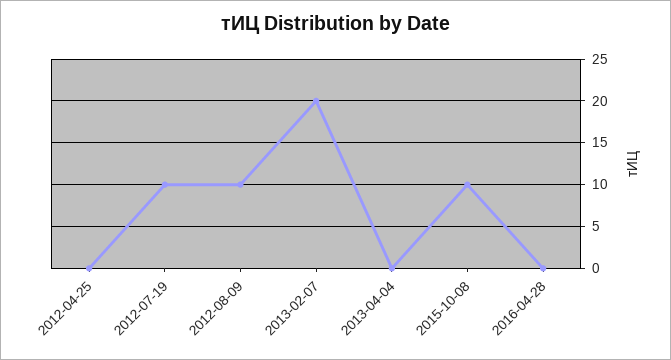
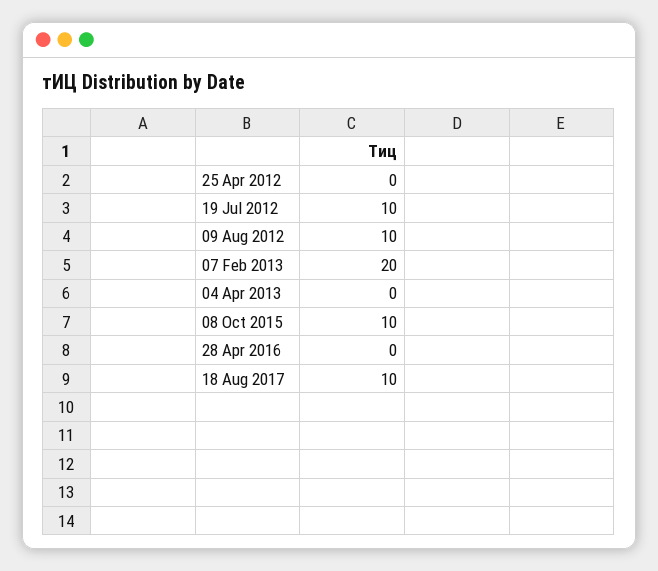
18 Aug 2017: none -> 10

